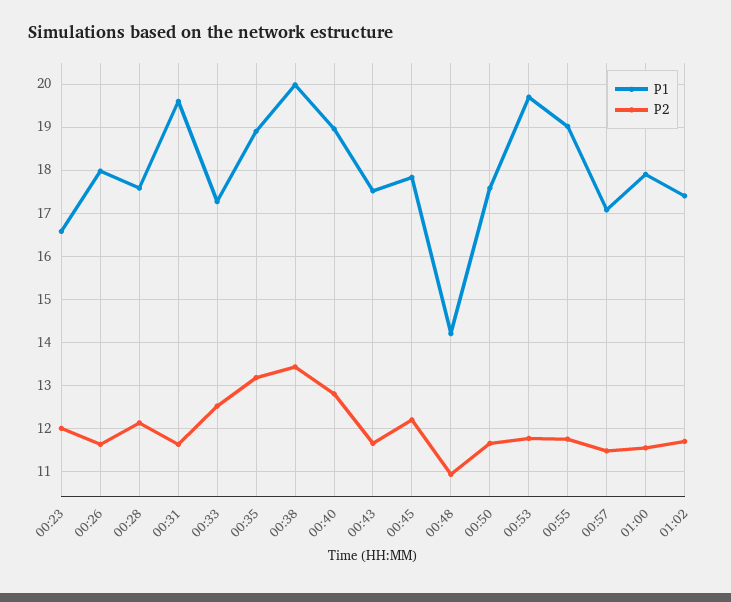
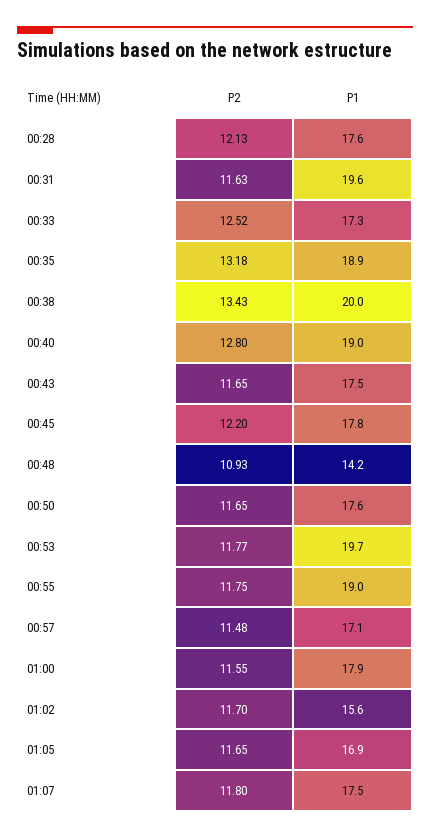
P1, 00:23: 16.6 -> none
P2, 00:23: 12 -> none
P1, 00:26: 18 -> none
P2, 00:26: 11.6 -> none
P1, 01:02: 17.4 -> 15.6
P2, 01:05: none -> 11.65
P1, 01:05: none -> 16.9
P2, 01:07: none -> 11.8
P1, 01:07: none -> 17.5

